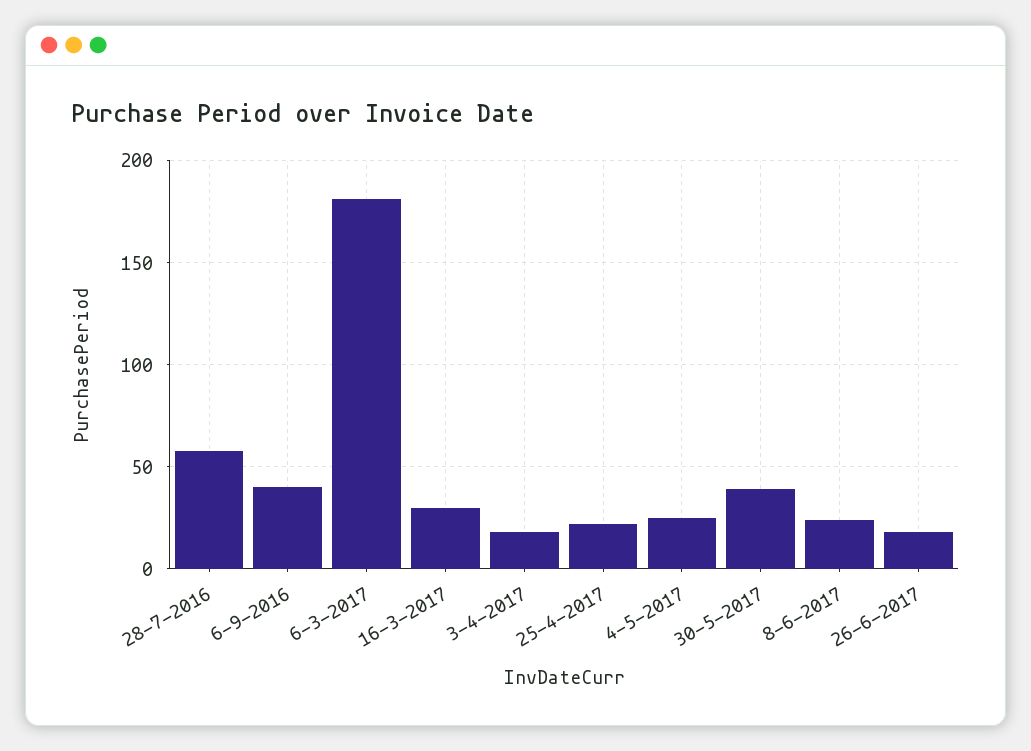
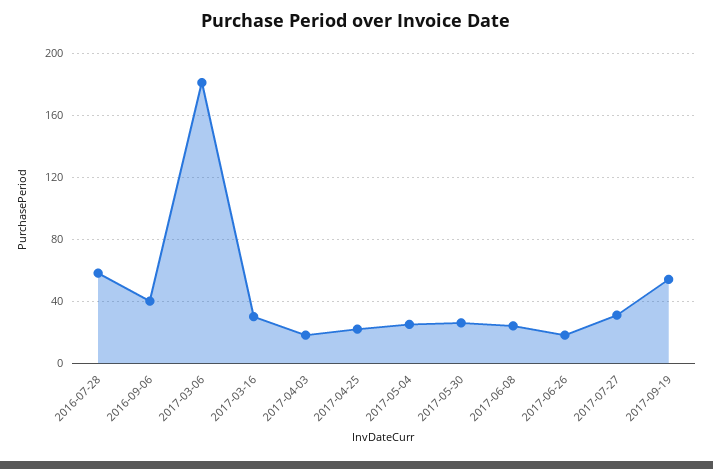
30-5-2017: 40 -> 25
2017-07-27: none -> 30
2017-09-19: none -> 55

